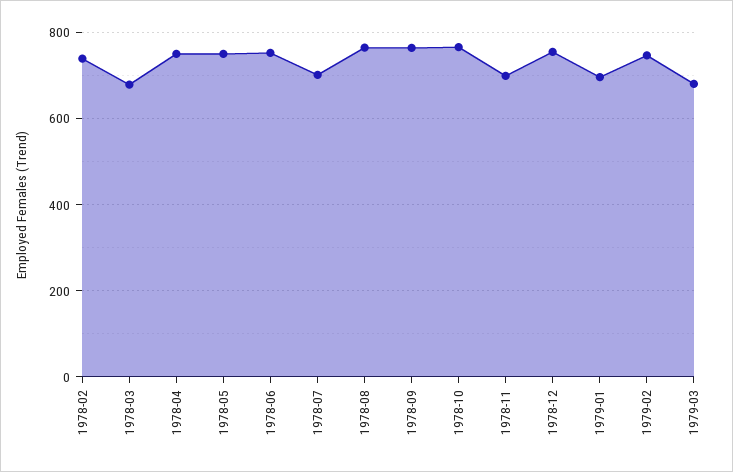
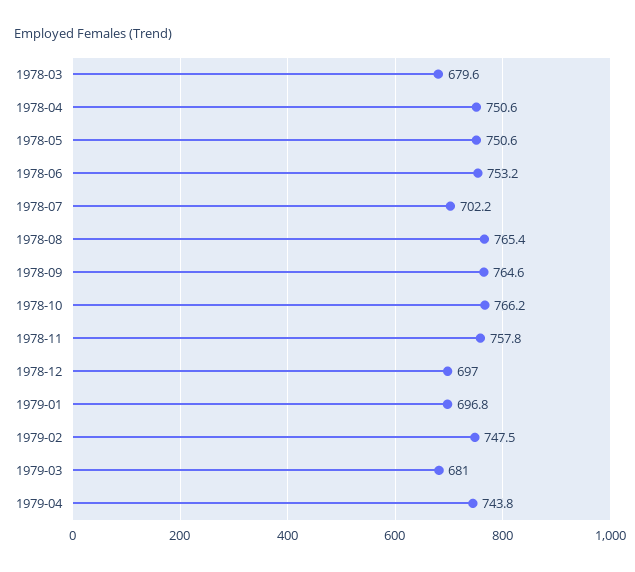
1978-02: 740 -> none
1978-11: 700 -> 757.8
1978-12: 760 -> 697
1979-04: none -> 743.8

